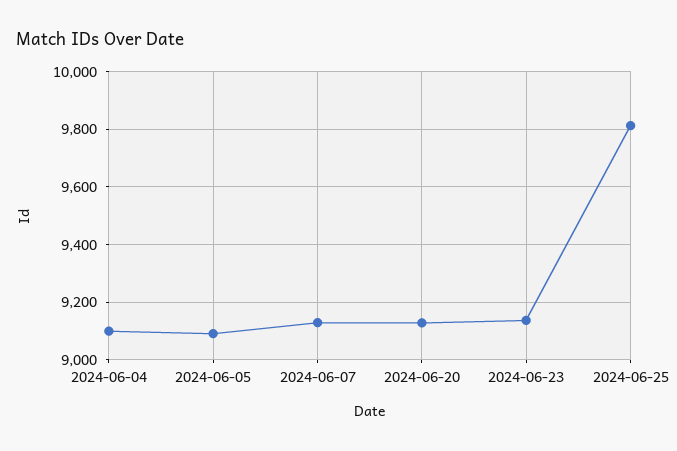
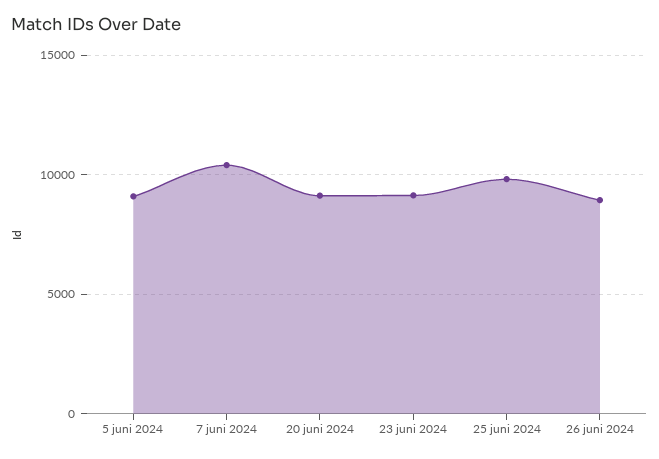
2024-06-04: 9100 -> none
2024-06-07: 9125 -> 10500
26 juni 2024: none -> 9000

